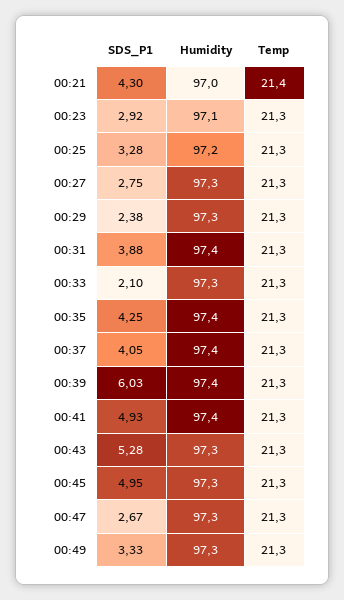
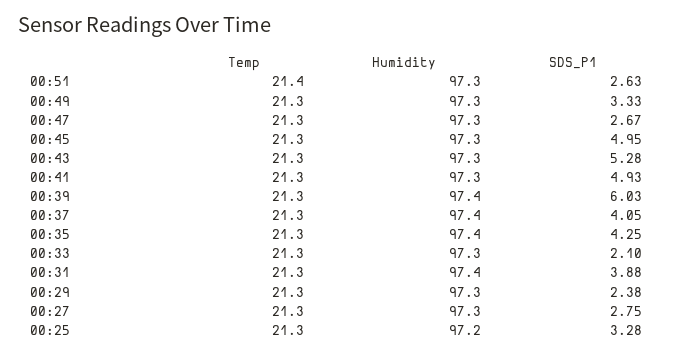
SDS_P1, 00:21: 4.3 -> none
Humidity, 00:21: 97 -> none
Temp, 00:21: 21.4 -> none
SDS_P1, 00:23: 2.92 -> none
Humidity, 00:23: 97.1 -> none
Temp, 00:23: 21.3 -> none
Humidity, 00:41: 97.4 -> 97.3
Temp, 00:51: none -> 21.4
Humidity, 00:51: none -> 97.3
SDS_P1, 00:51: none -> 2.63

